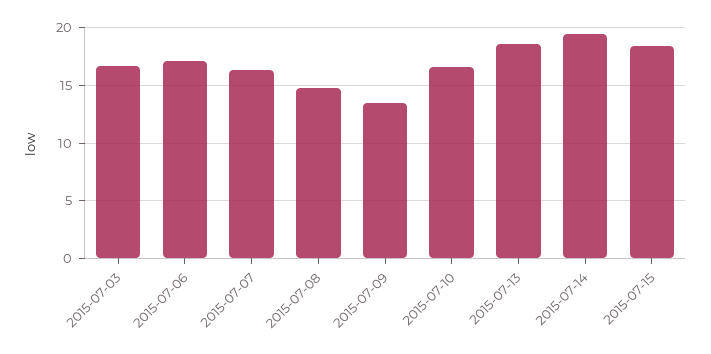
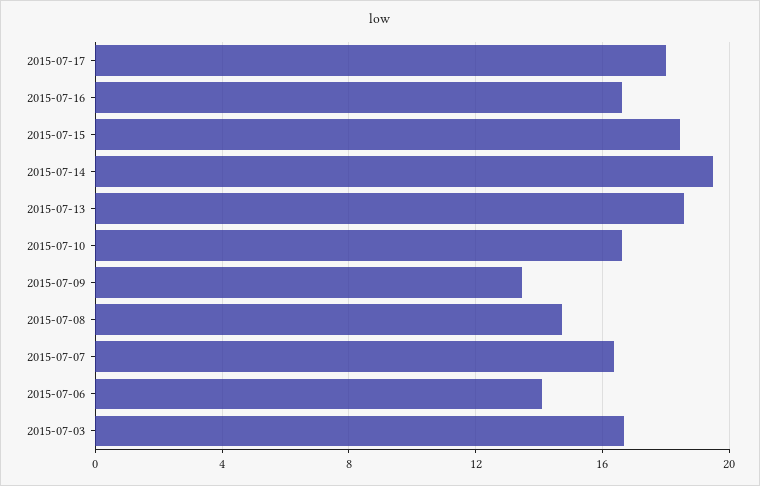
2015-07-06: 17 -> 14
2015-07-17: none -> 18
2015-07-16: none -> 16.5

